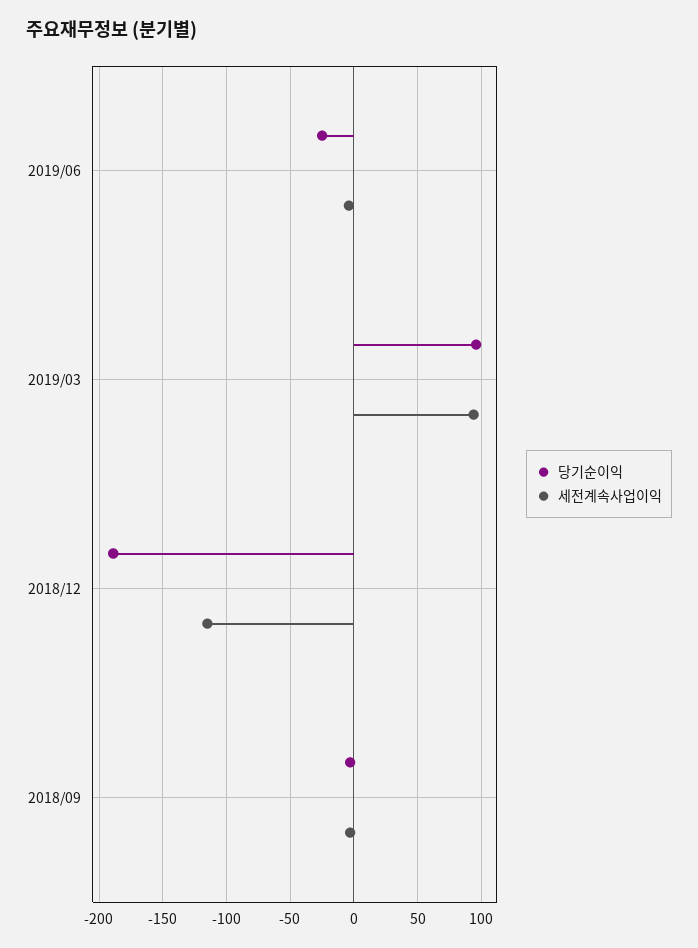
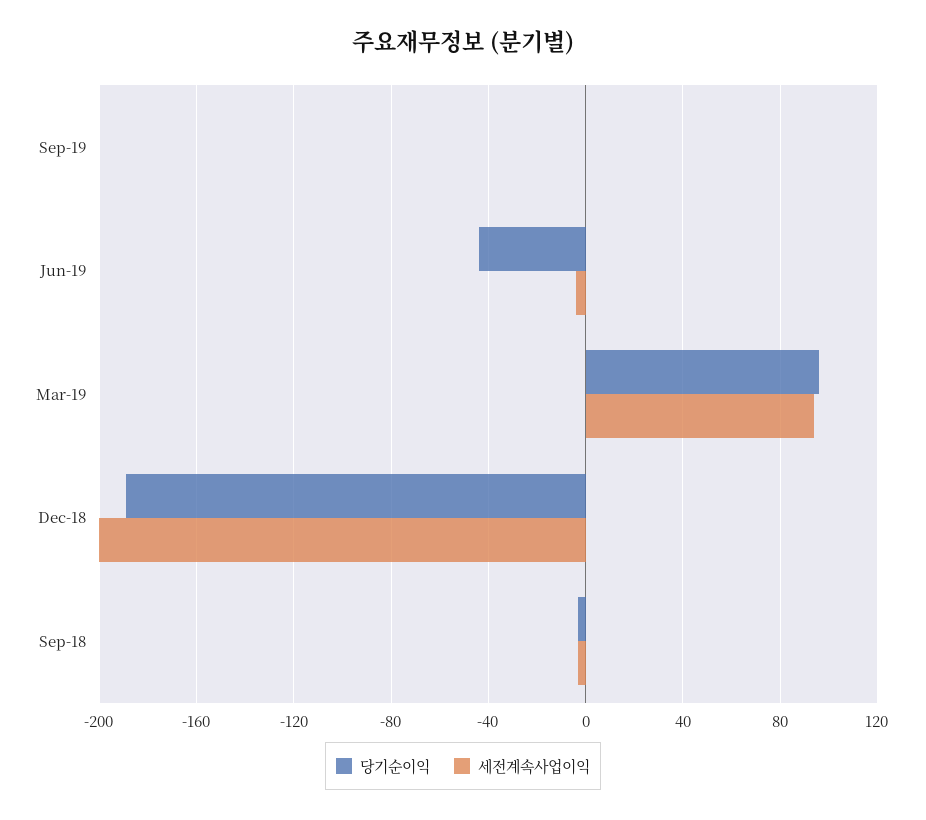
당기순이익, 2019/06: -25 -> -45
세전계속사업이익, 2018/12: -115 -> -200
당기순이익, Sep-19: none -> 0
세전계속사업이익, Sep-19: none -> 0

